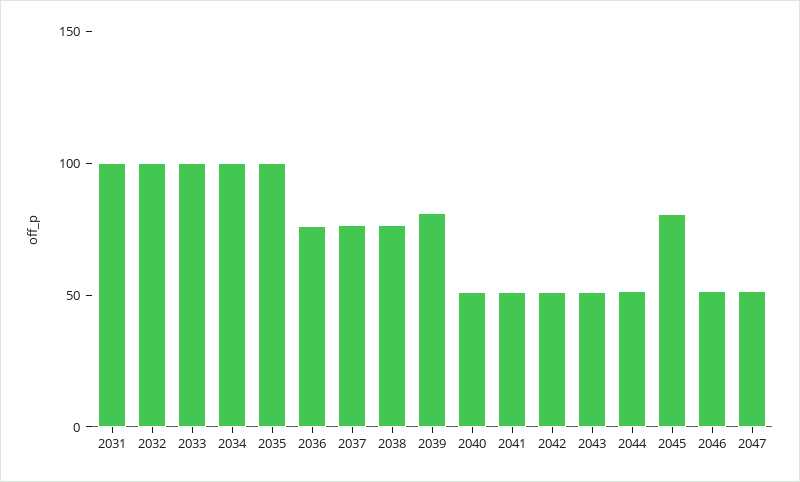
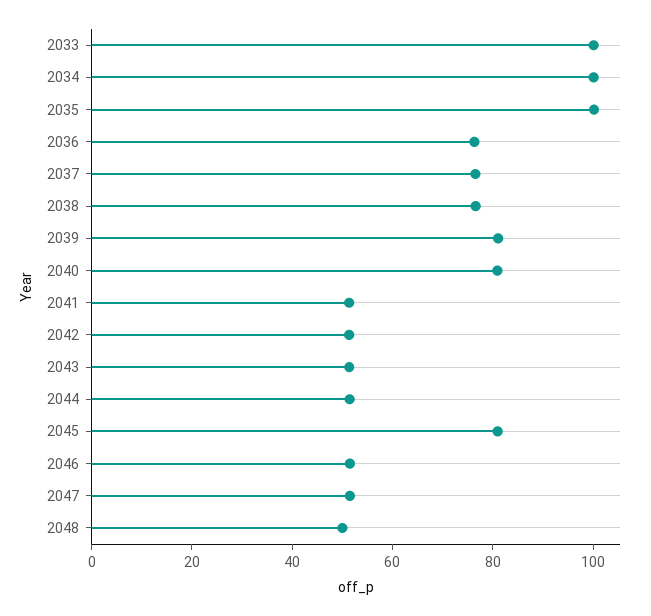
2031: 100 -> none
2032: 100 -> none
2040: 50 -> 80
2048: none -> 50

